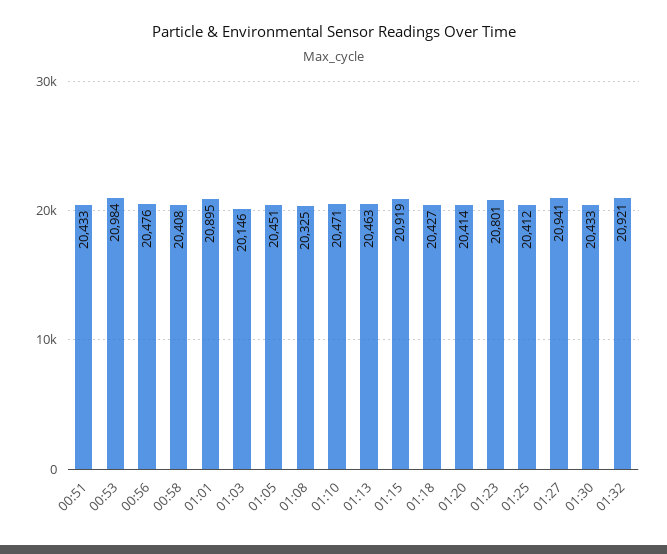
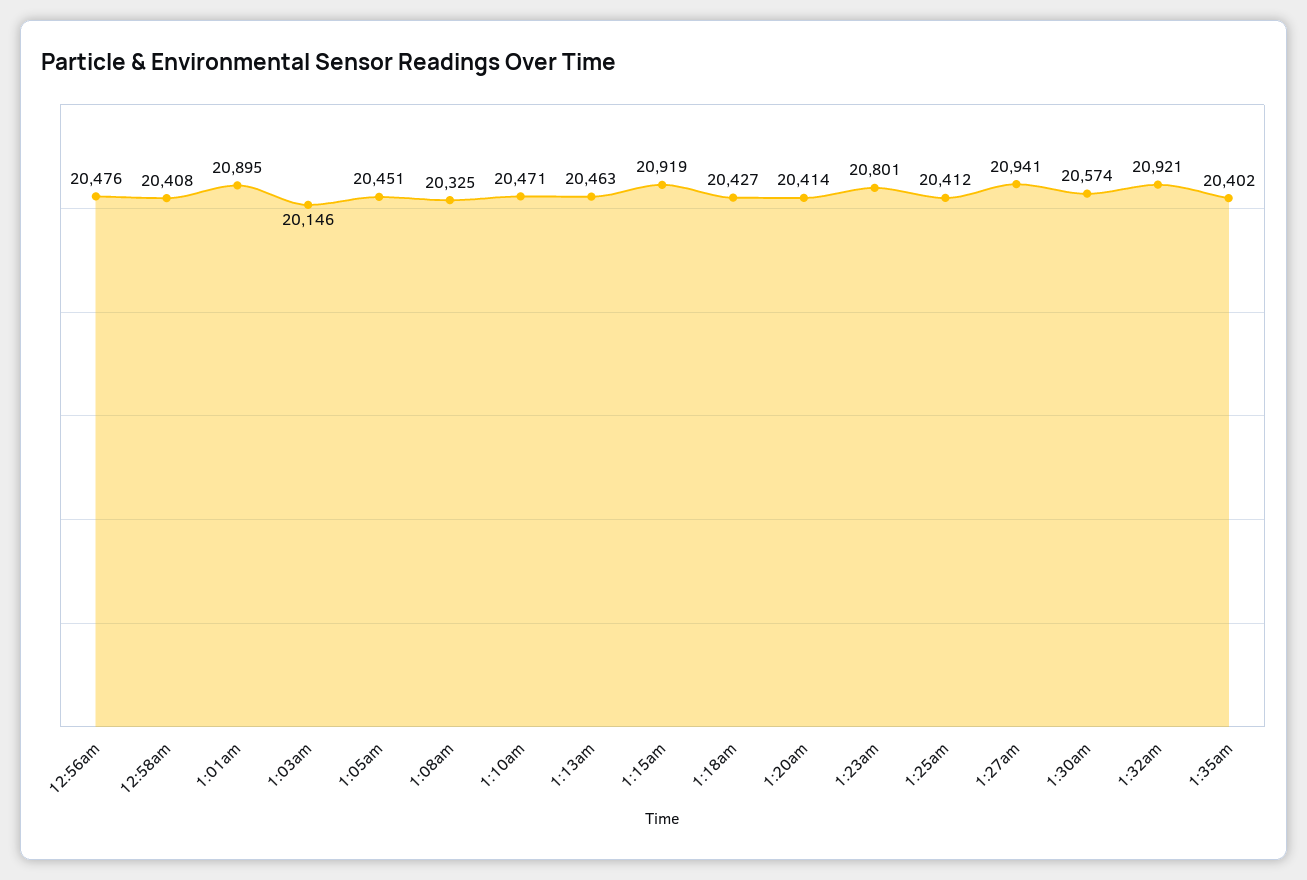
00:51: 20433 -> none
00:53: 20984 -> none
01:30: 20433 -> 20574
1:35am: none -> 20402

